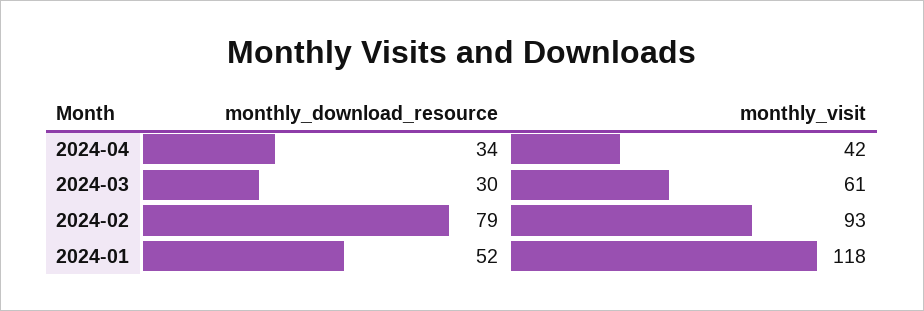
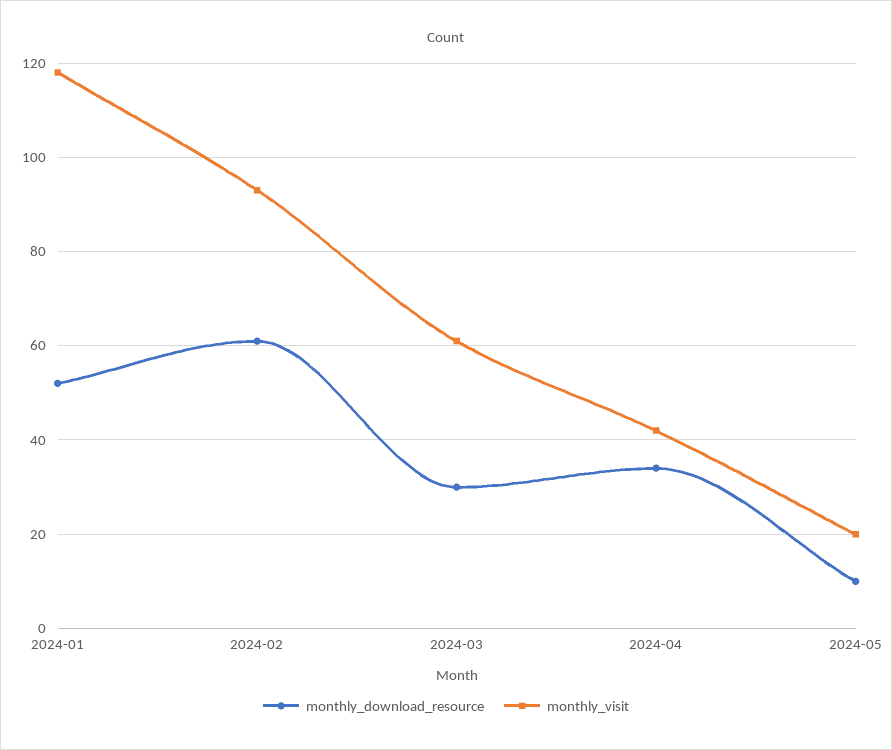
monthly_download_resource, 2024-02: 79 -> 60
monthly_download_resource, 2024-05: none -> 10
monthly_visit, 2024-05: none -> 20

